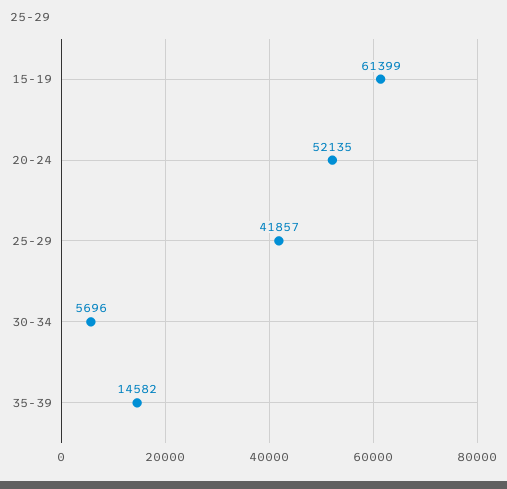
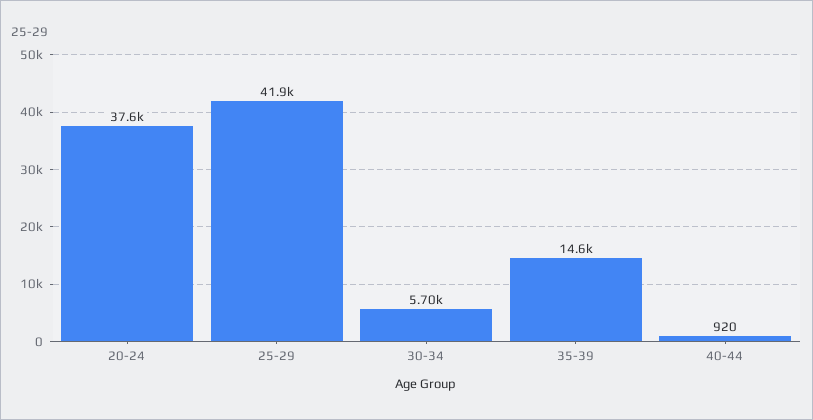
15-19: 61399 -> none
20-24: 52135 -> 37600
40-44: none -> 920

